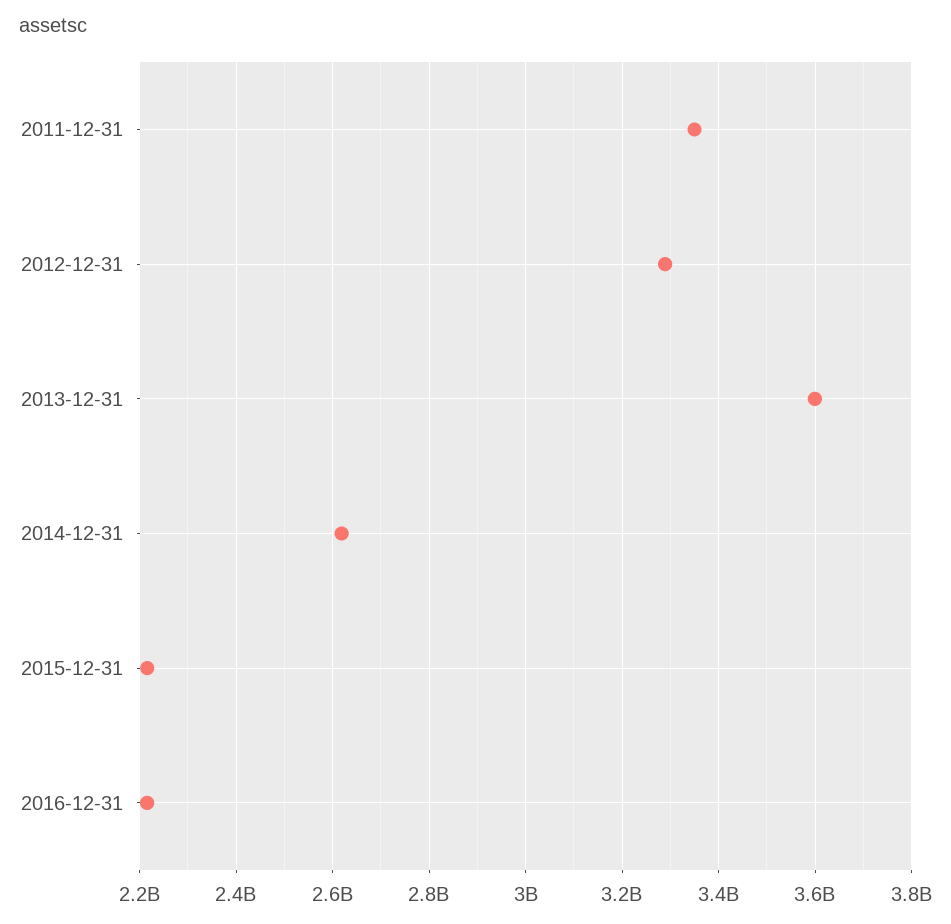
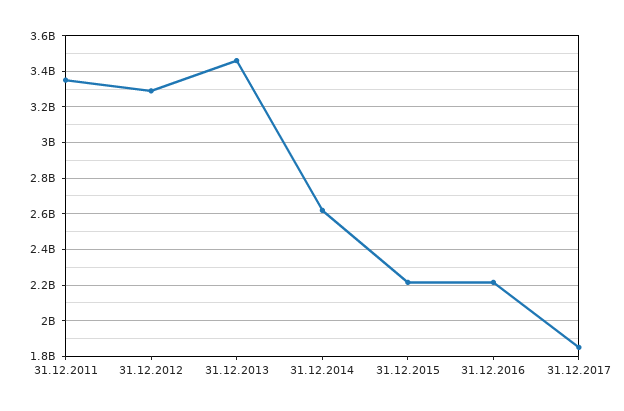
2013-12-31: 3600000000 -> 3450000000
31.12.2017: none -> 1850000000

